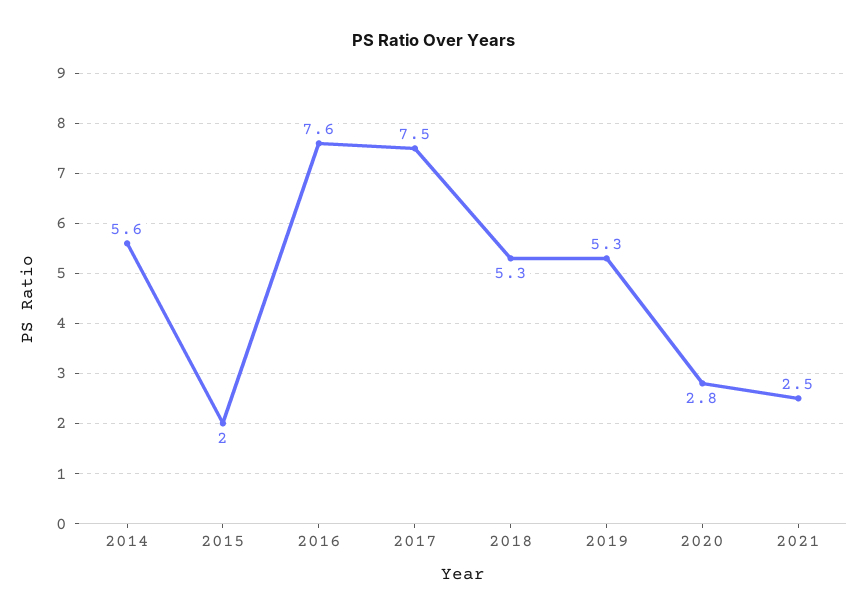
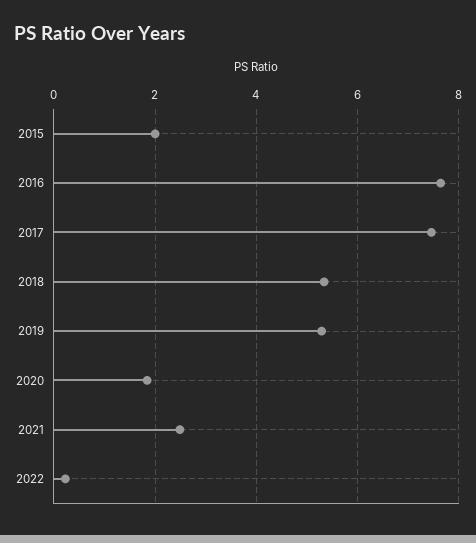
2014: 5.6 -> none
2020: 2.8 -> 1.8
2022: none -> 0.2

